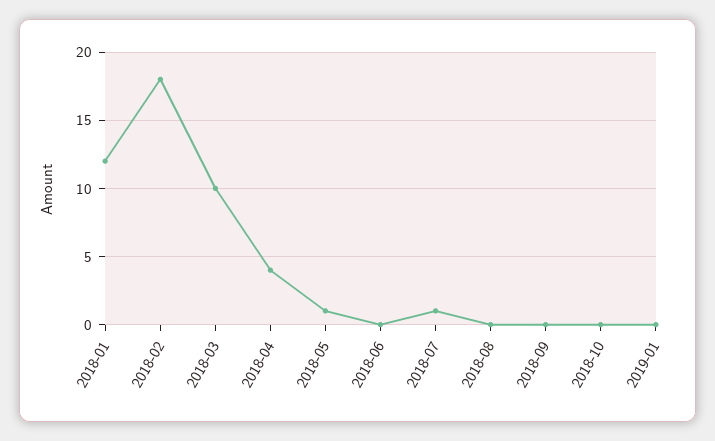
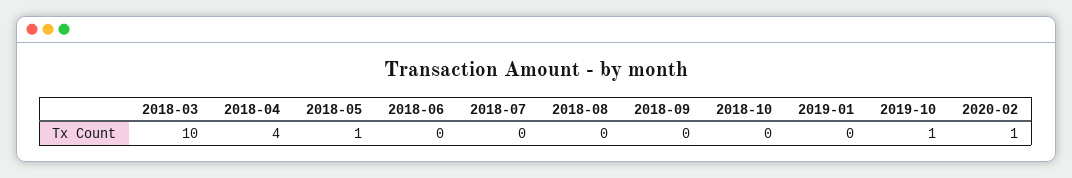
2018-01: 12 -> none
2018-02: 18 -> none
2018-07: 1 -> 0
2019-10: none -> 1
2020-02: none -> 1

